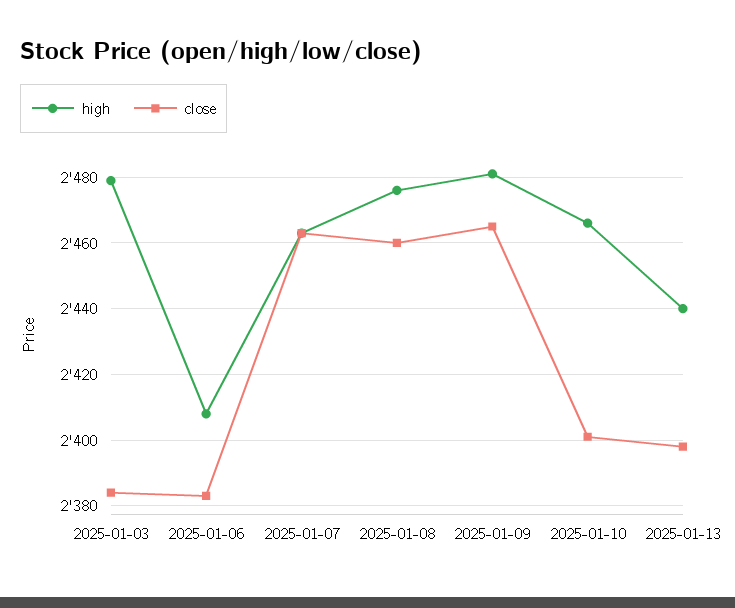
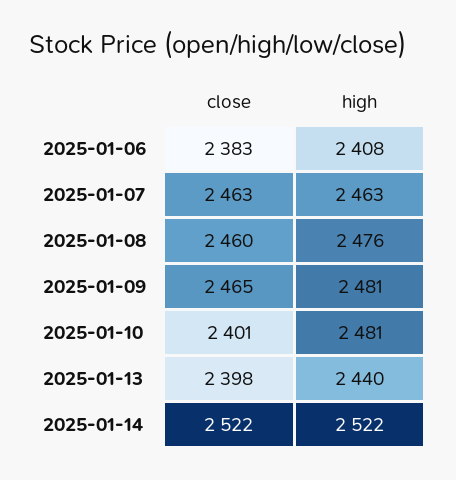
high, 2025-01-03: 2480 -> none
close, 2025-01-03: 2385 -> none
high, 2025-01-10: 2465 -> 2481
close, 2025-01-14: none -> 2522
high, 2025-01-14: none -> 2522

